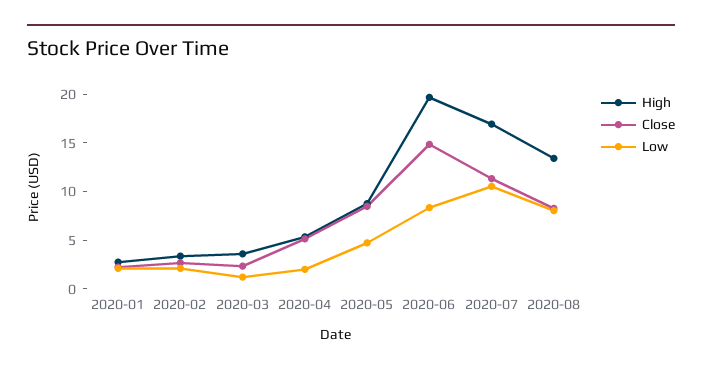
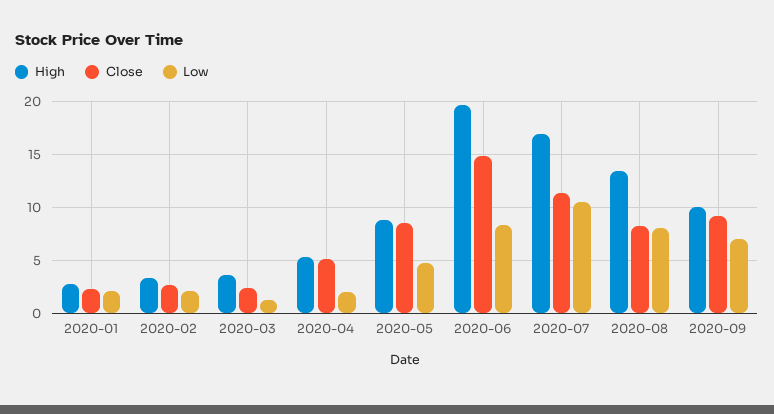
High, 2020-09: none -> 10
Close, 2020-09: none -> 9
Low, 2020-09: none -> 7

